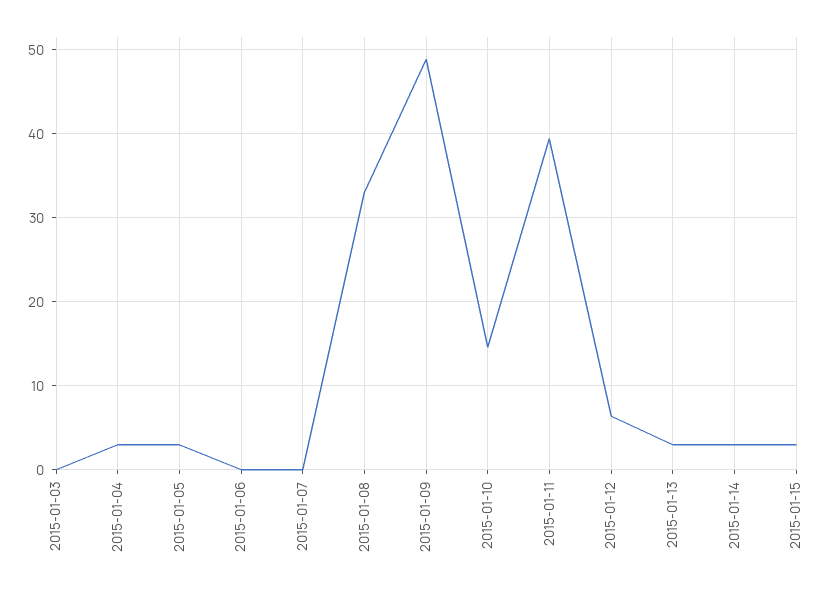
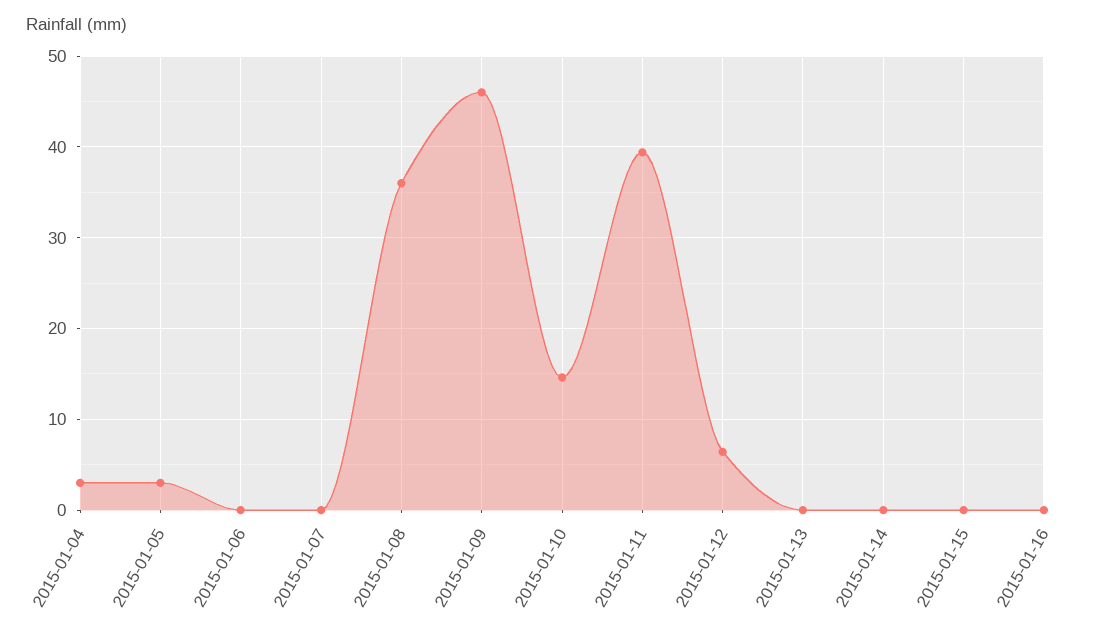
2015-01-03: 0 -> none
2015-01-08: 33 -> 36
2015-01-09: 49 -> 46
2015-01-13: 3 -> 0
2015-01-14: 3 -> 0
2015-01-15: 3 -> 0
2015-01-16: none -> 0

